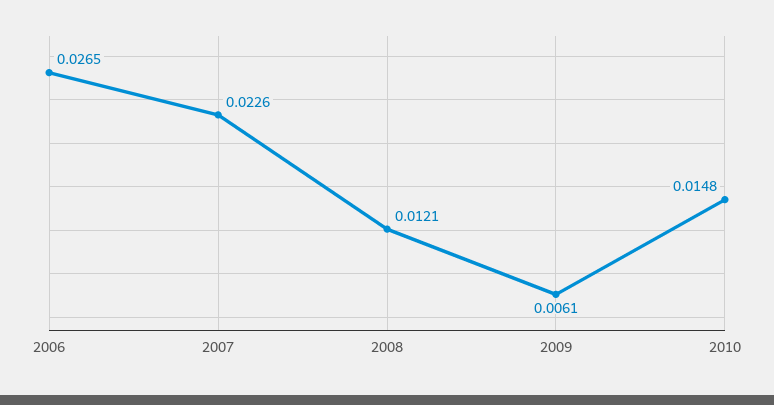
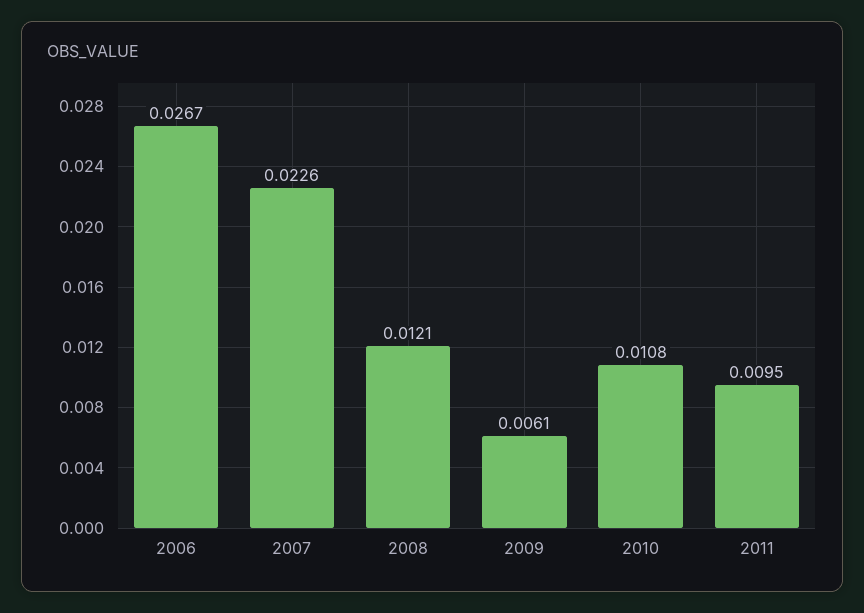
2006: 0.0265 -> 0.0267
2010: 0.0148 -> 0.0108
2011: none -> 0.0095

